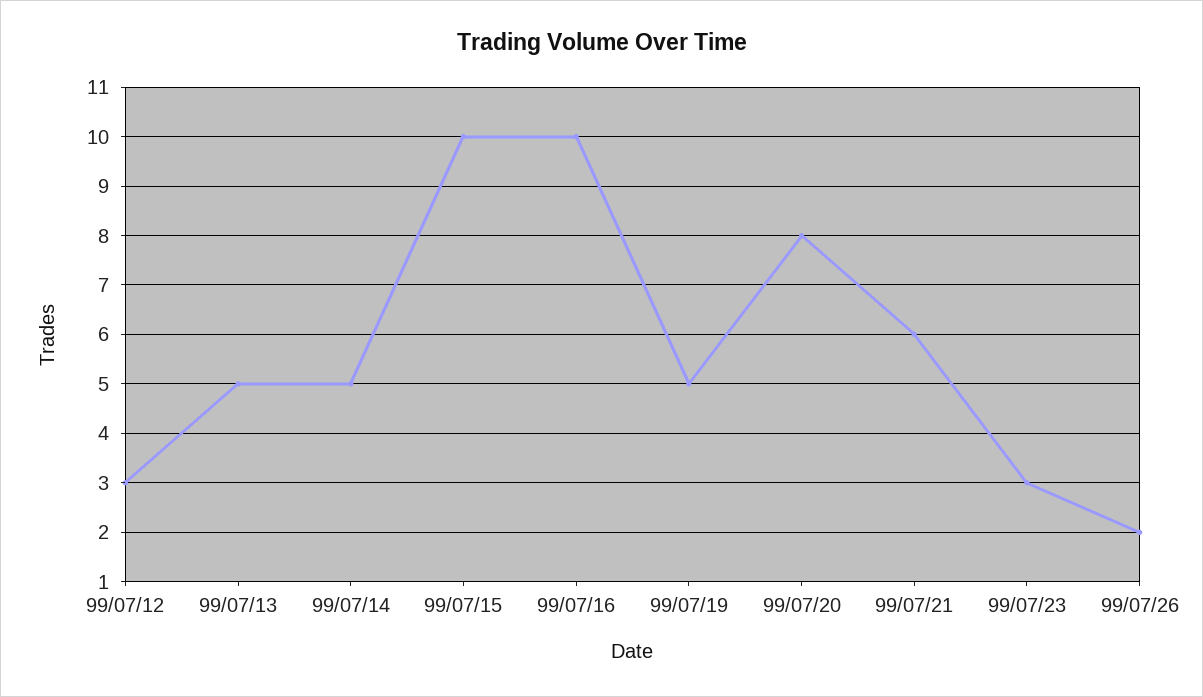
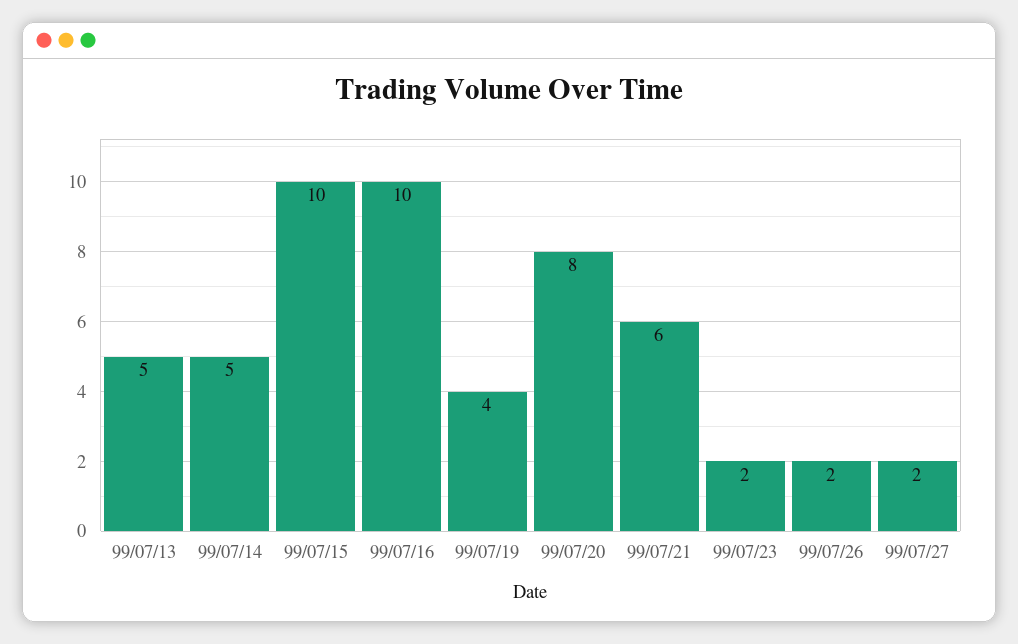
99/07/12: 3 -> none
99/07/19: 5 -> 4
99/07/23: 3 -> 2
99/07/27: none -> 2

